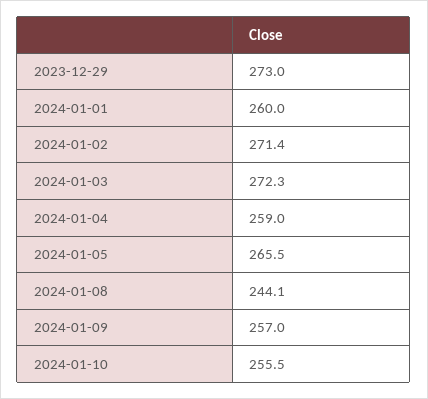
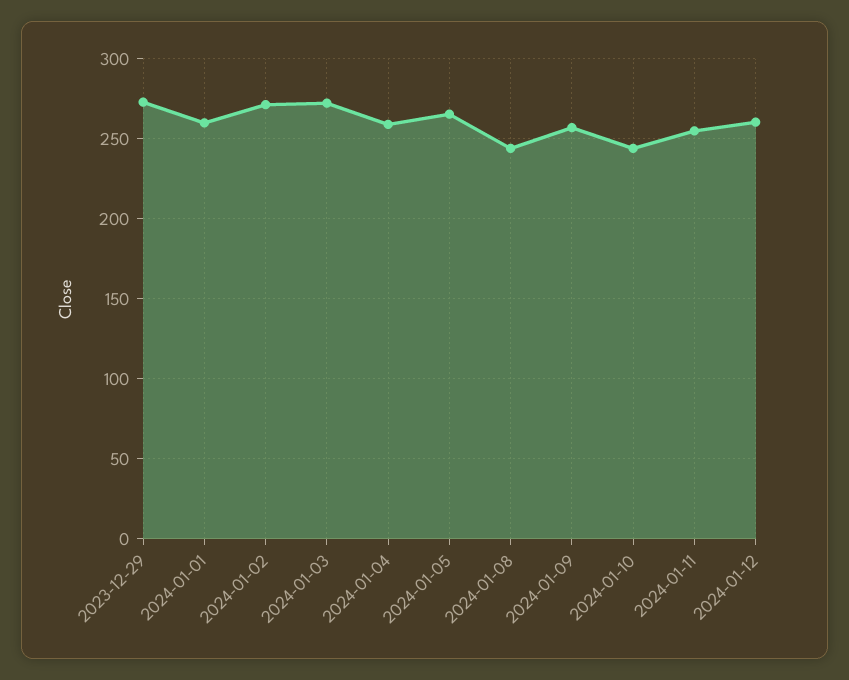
2024-01-10: 255.5 -> 245
2024-01-11: none -> 255
2024-01-12: none -> 260

